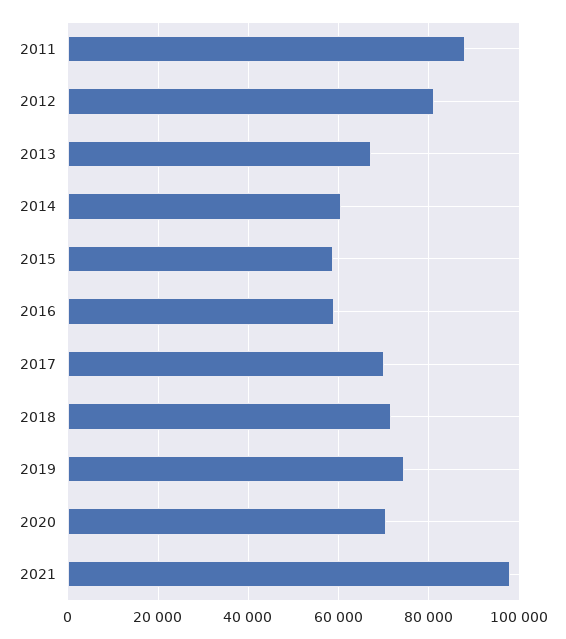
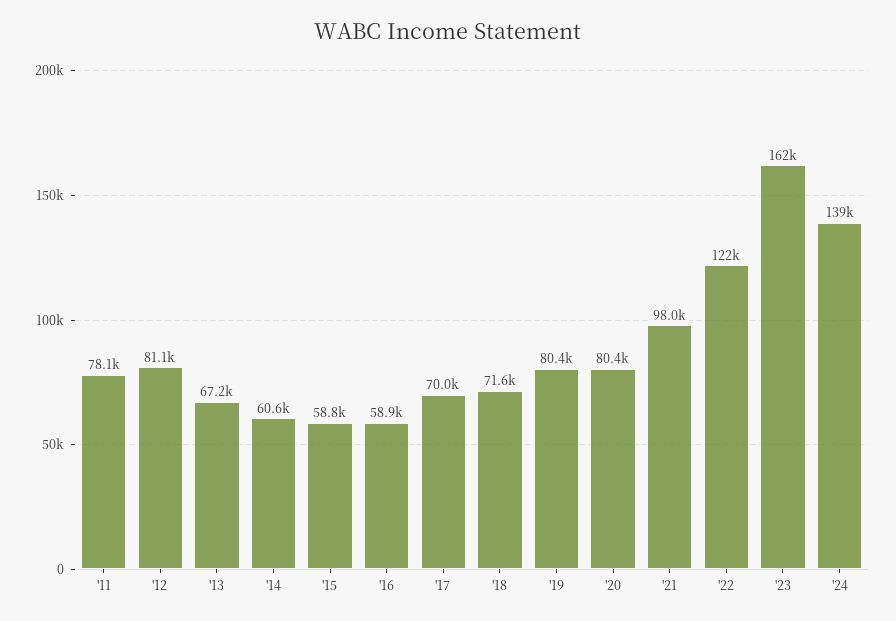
2011: 88000 -> 78100
2019: 74000 -> 80400
2020: 70000 -> 80400
'22: none -> 122000
'23: none -> 162000
'24: none -> 139000

